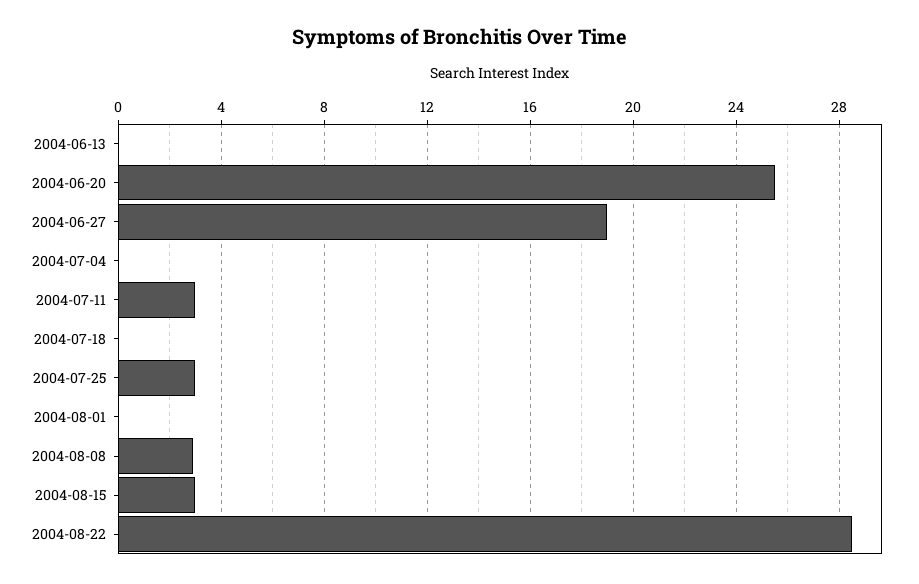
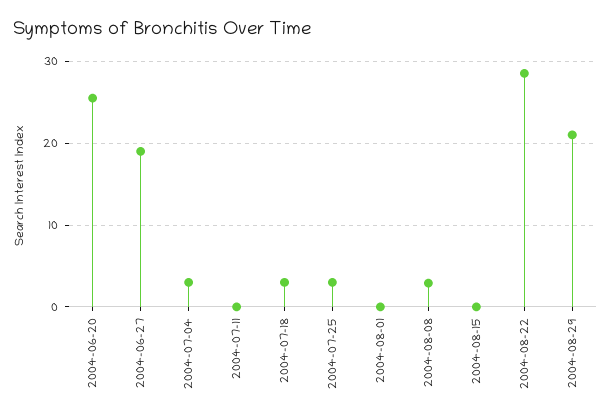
2004-06-13: 0 -> none
2004-07-04: 0 -> 3
2004-07-11: 3 -> 0
2004-07-18: 0 -> 3
2004-08-15: 3 -> 0
2004-08-29: none -> 21

